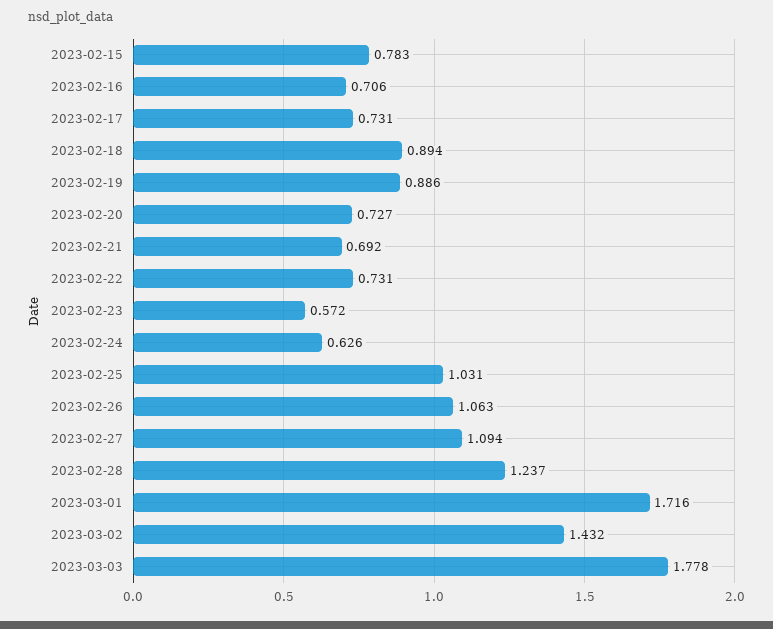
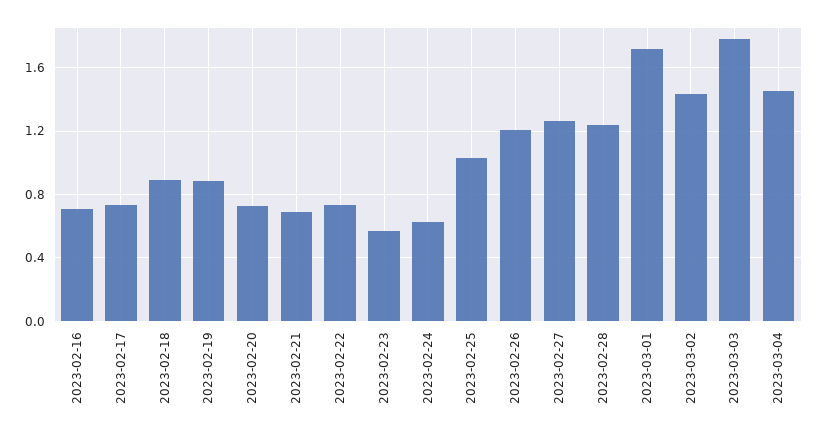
2023-02-15: 0.783 -> none
2023-02-26: 1.063 -> 1.2
2023-02-27: 1.094 -> 1.25
2023-03-04: none -> 1.45

